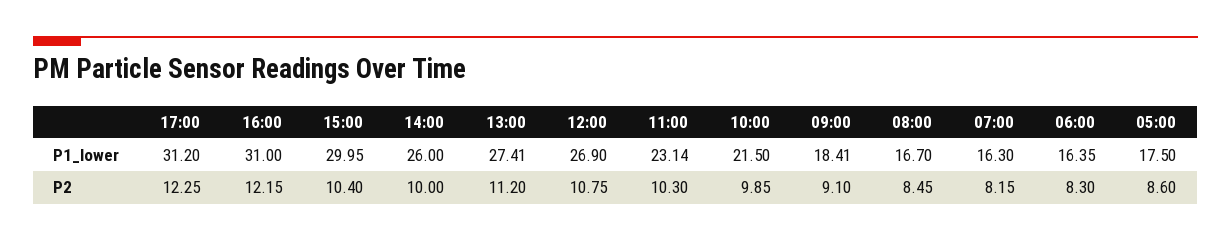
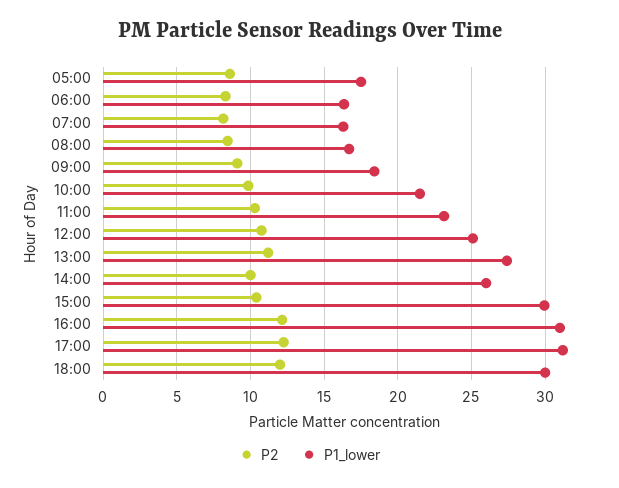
P1_lower, 12:00: 26.9 -> 25
P2, 18:00: none -> 12
P1_lower, 18:00: none -> 30

